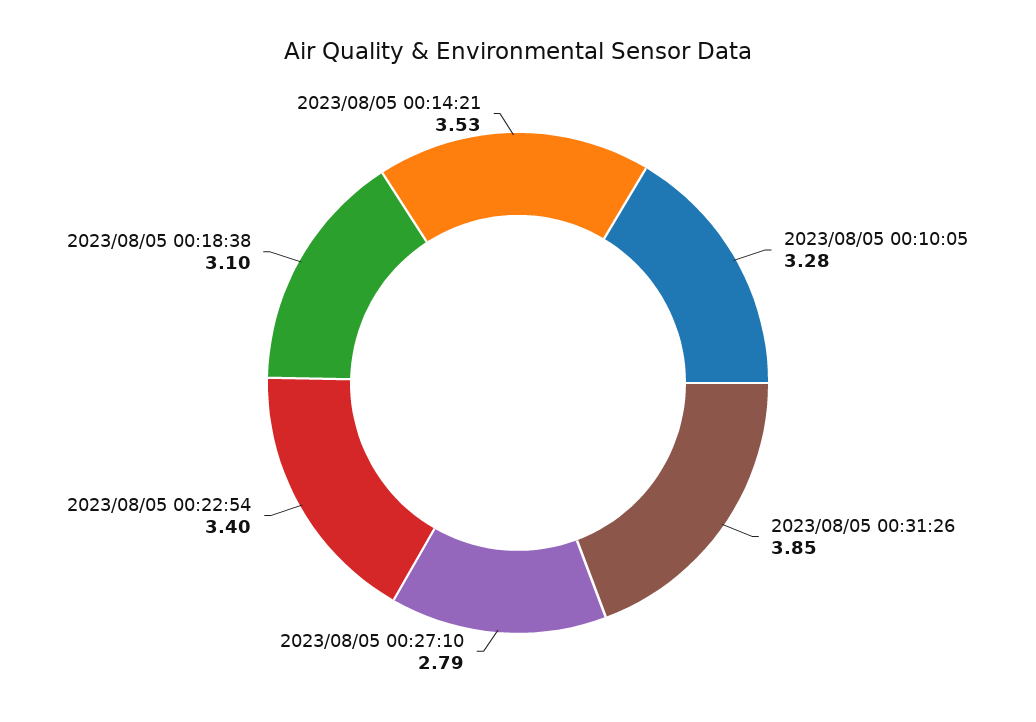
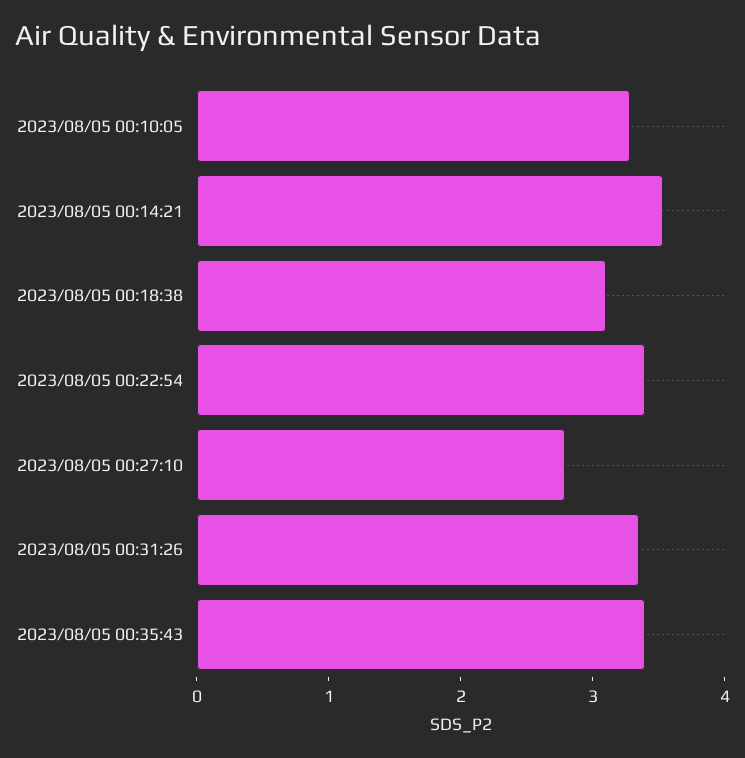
2023/08/05 00:31:26: 3.85 -> 3.4
2023/08/05 00:35:43: none -> 3.4

